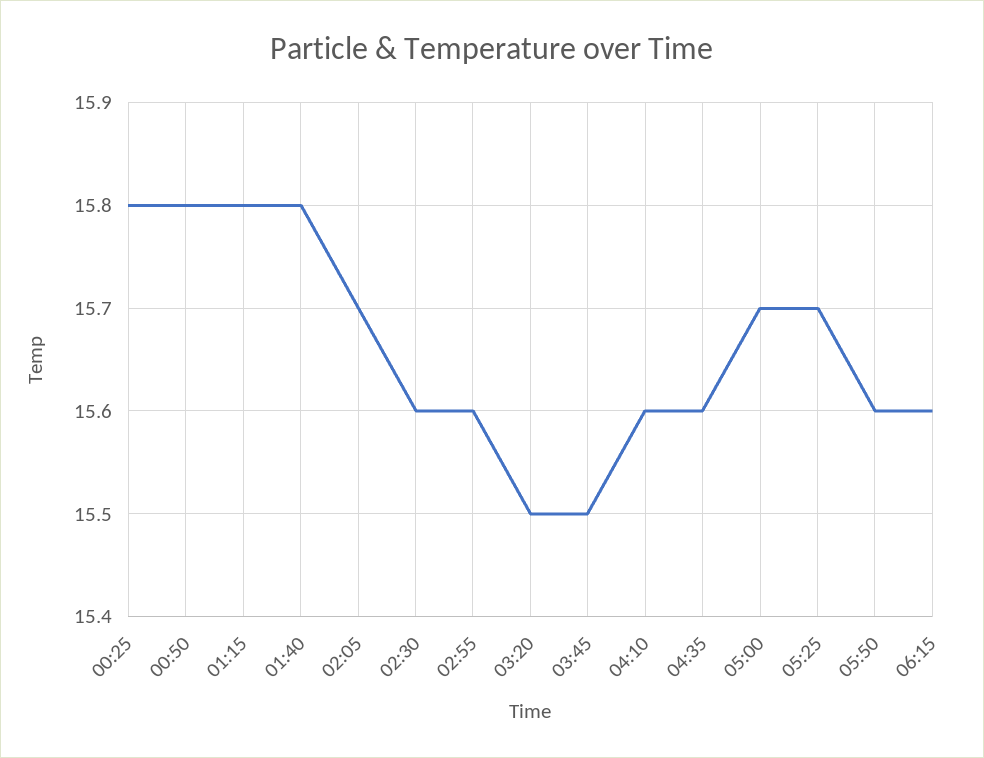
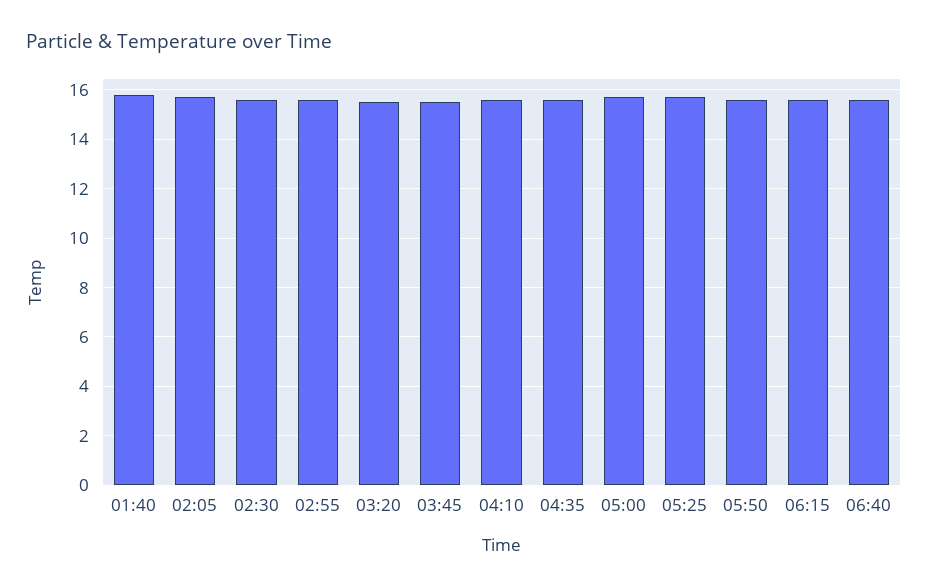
00:25: 15.8 -> none
00:50: 15.8 -> none
01:15: 15.8 -> none
06:40: none -> 15.5

